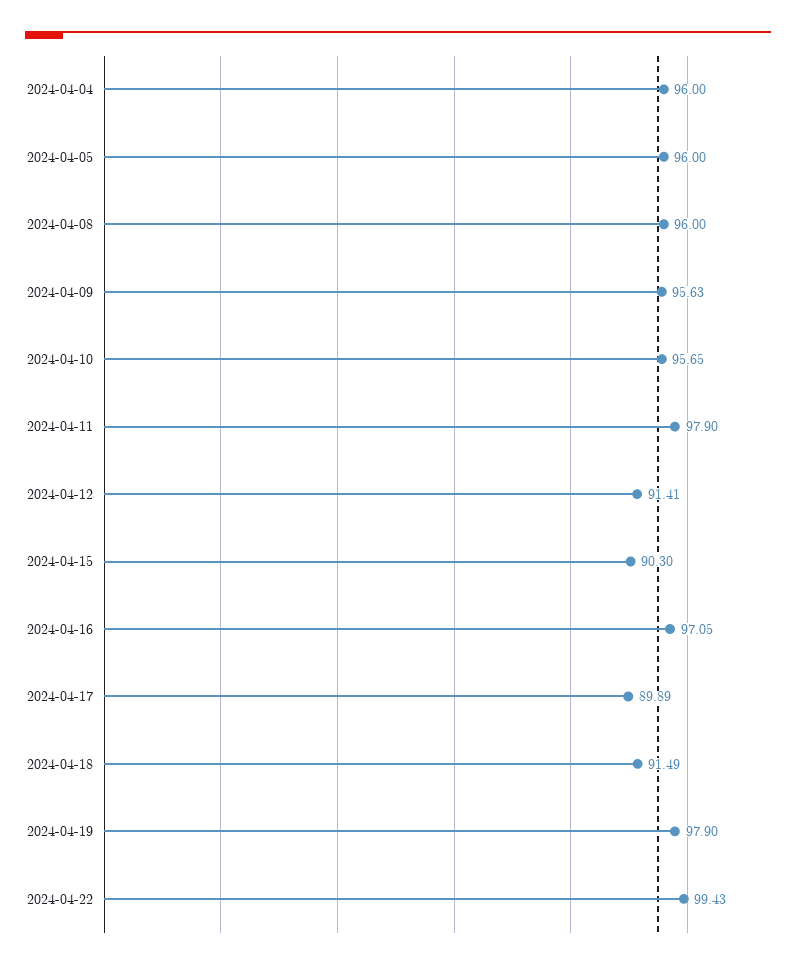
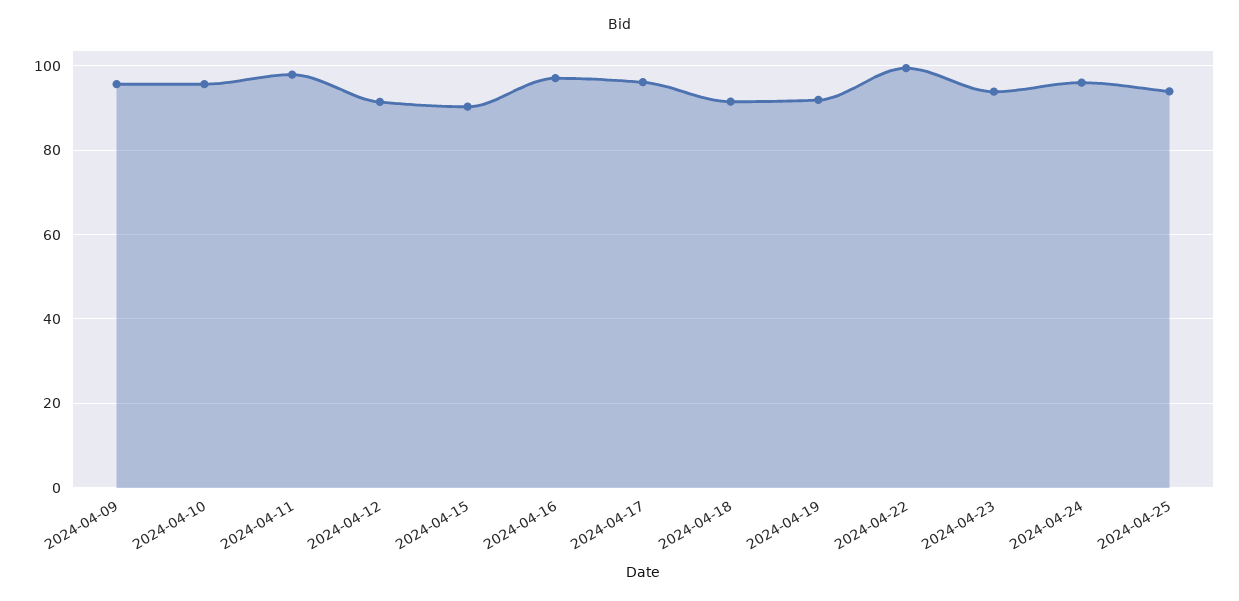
2024-04-04: 96 -> none
2024-04-05: 96 -> none
2024-04-08: 96 -> none
2024-04-17: 89.89 -> 96
2024-04-19: 97.9 -> 92
2024-04-23: none -> 94
2024-04-24: none -> 96
2024-04-25: none -> 94

